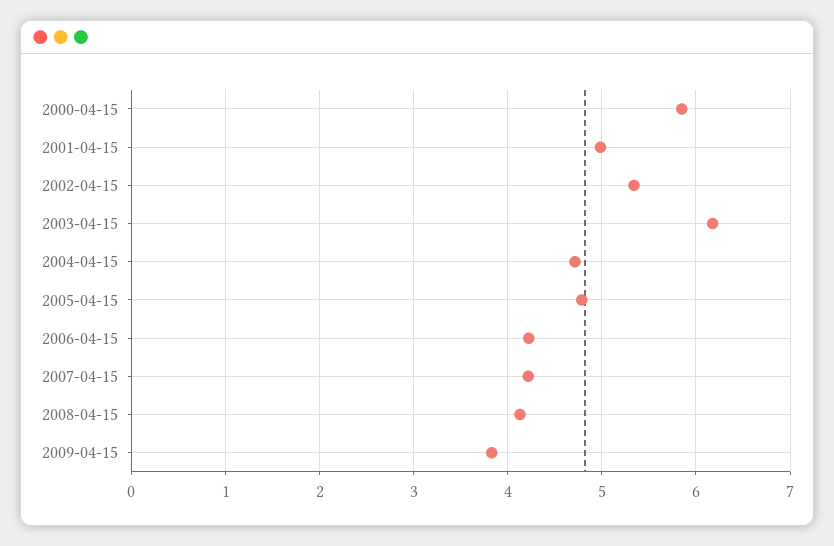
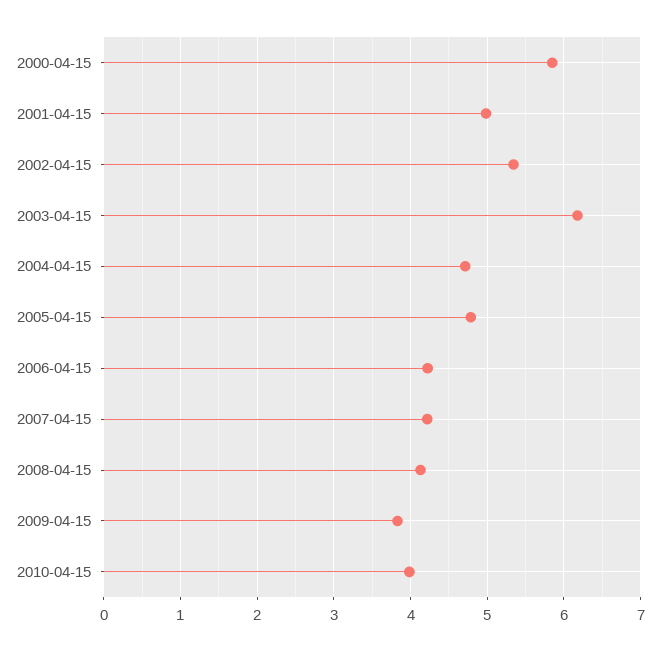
2010-04-15: none -> 4

